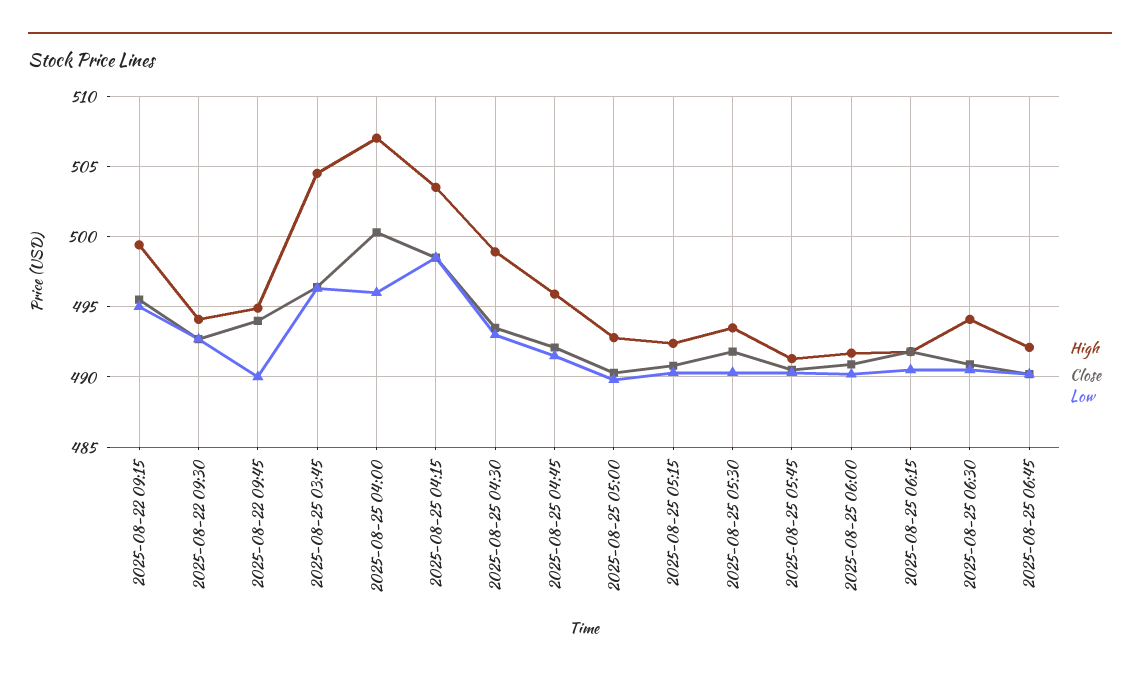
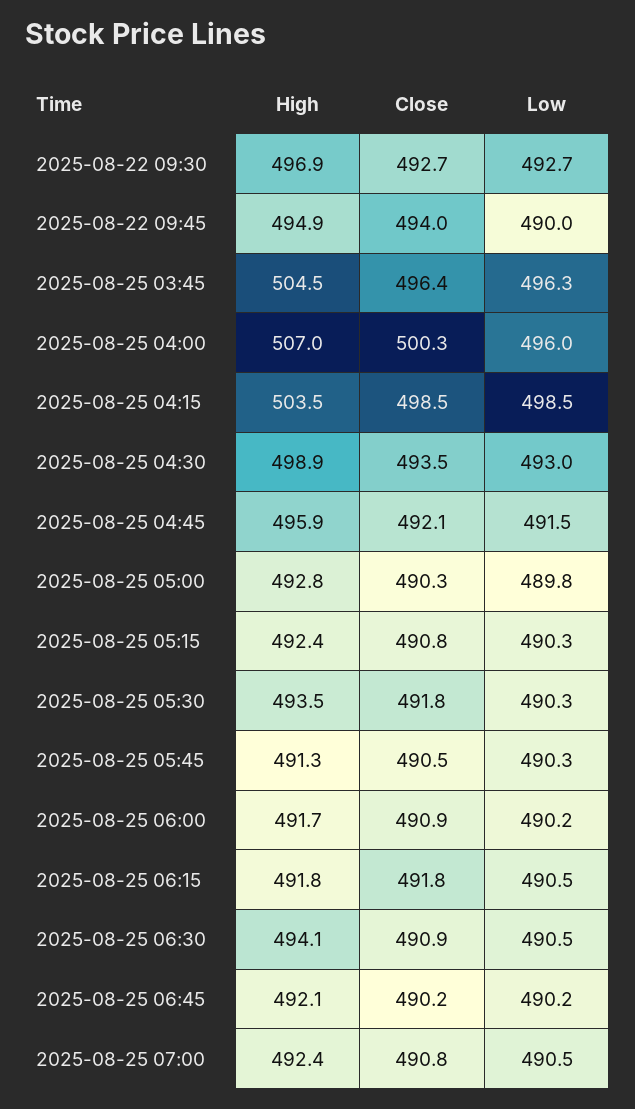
High, 2025-08-22 09:15: 499.5 -> none
Close, 2025-08-22 09:15: 495.5 -> none
Low, 2025-08-22 09:15: 495 -> none
High, 2025-08-22 09:30: 494 -> 496.9
High, 2025-08-25 07:00: none -> 492.4
Close, 2025-08-25 07:00: none -> 490.8
Low, 2025-08-25 07:00: none -> 490.5

